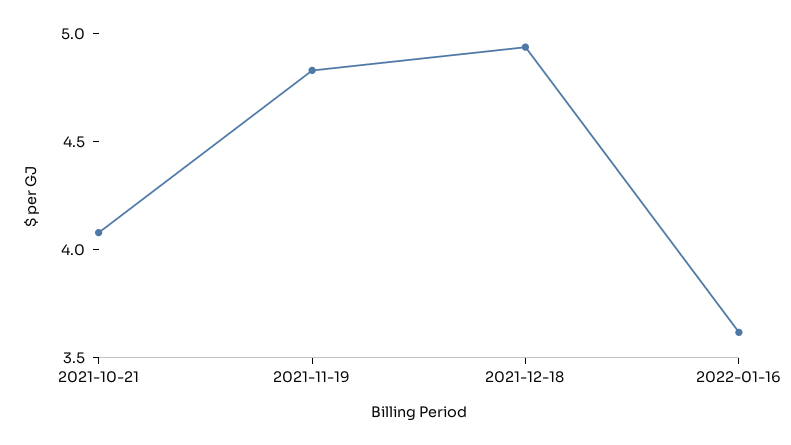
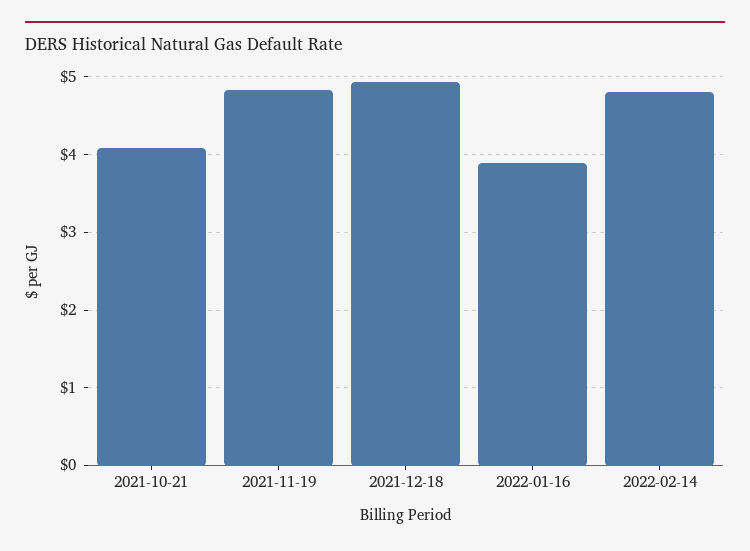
2022-01-16: 3.6 -> 3.9
2022-02-14: none -> 4.8

